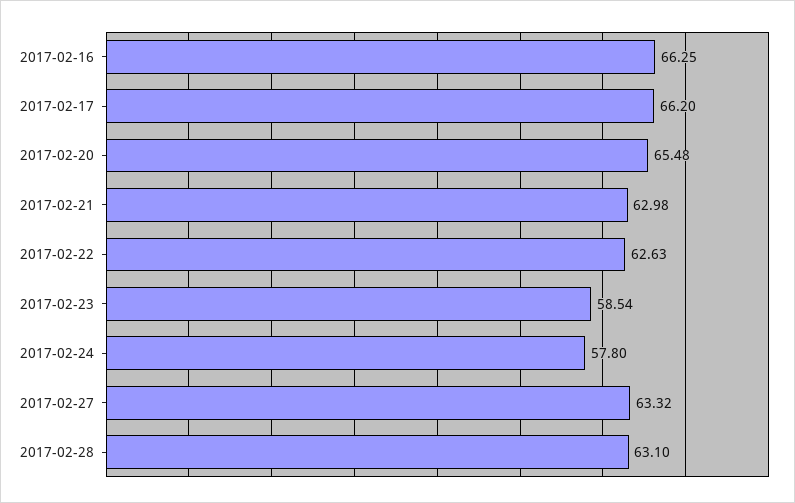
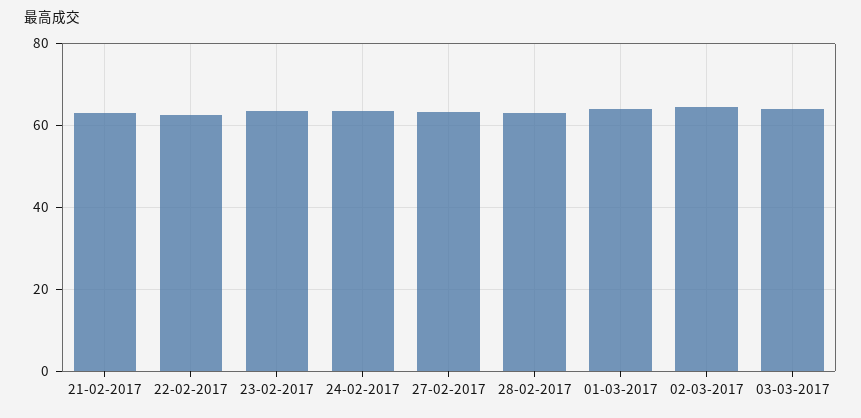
2017-02-16: 66.25 -> none
2017-02-17: 66.2 -> none
2017-02-20: 65.48 -> none
2017-02-23: 58.54 -> 64
2017-02-24: 57.8 -> 64
01-03-2017: none -> 64
02-03-2017: none -> 64
03-03-2017: none -> 64

